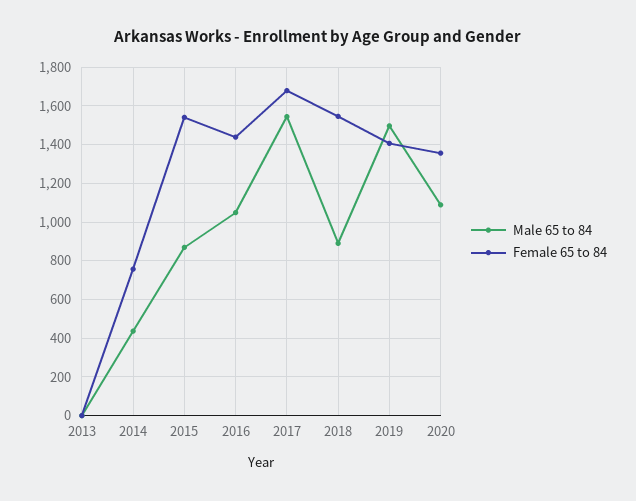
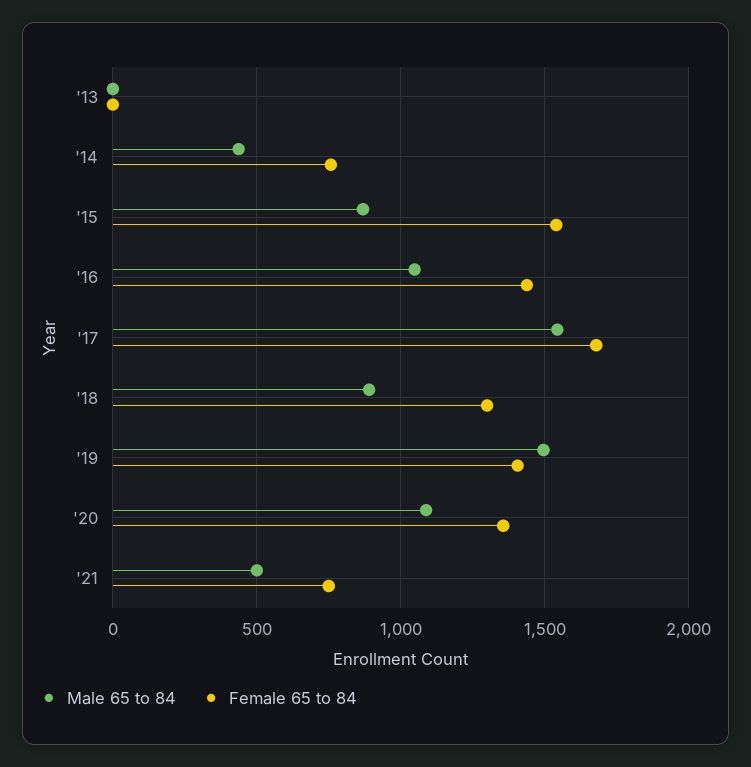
Female 65 to 84, 2018: 1550 -> 1300
Male 65 to 84, '21: none -> 500
Female 65 to 84, '21: none -> 750

